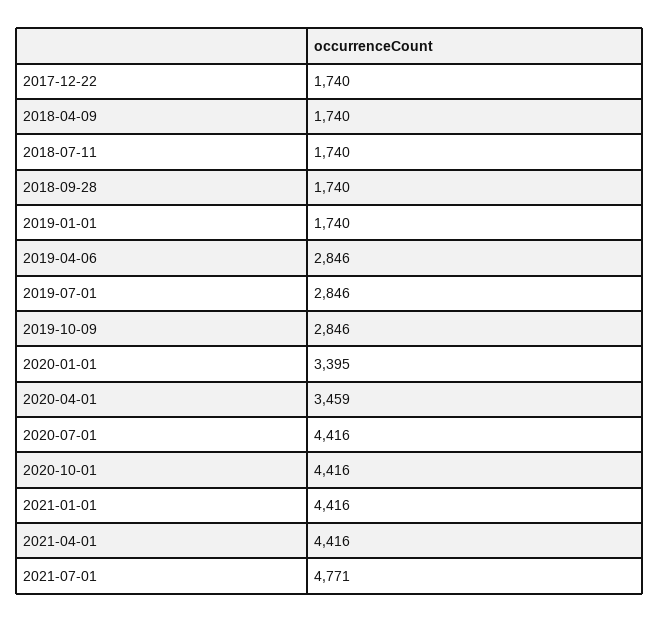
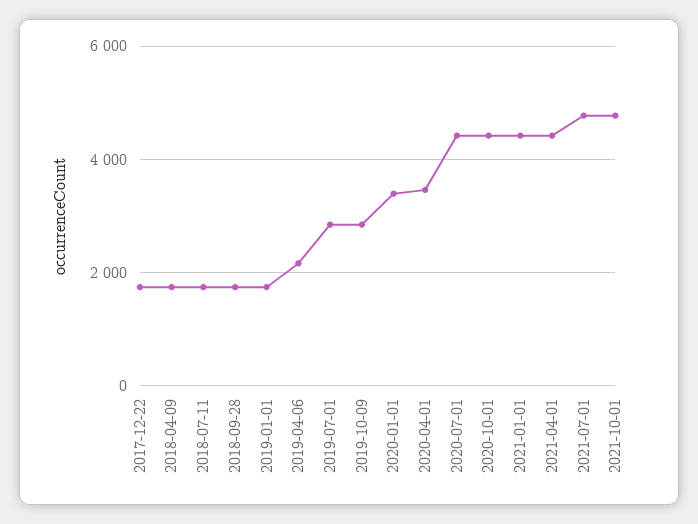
2019-04-06: 2846 -> 2200
2021-10-01: none -> 4800

